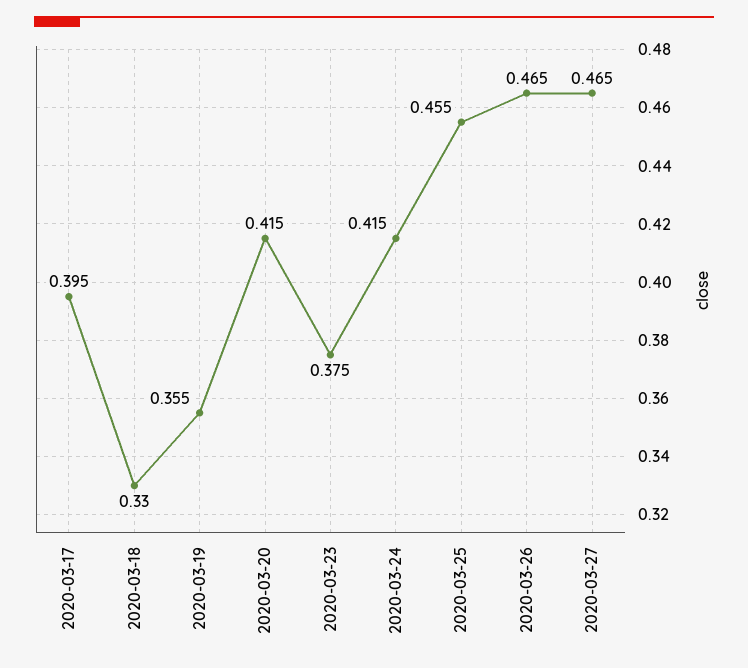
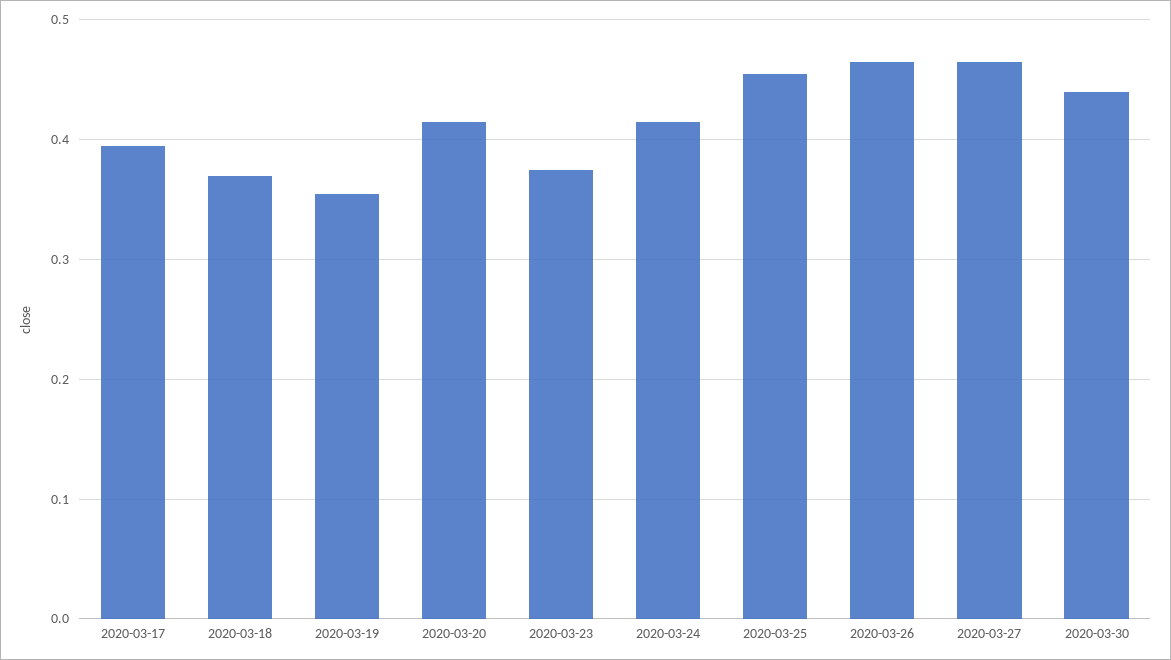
2020-03-18: 0.33 -> 0.37
2020-03-30: none -> 0.44

